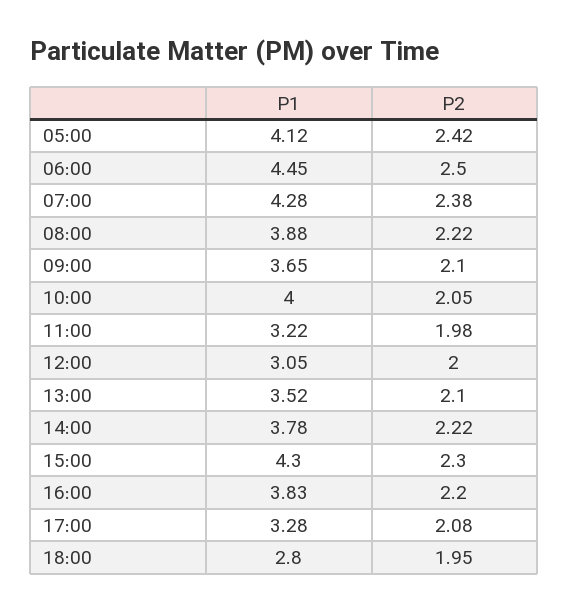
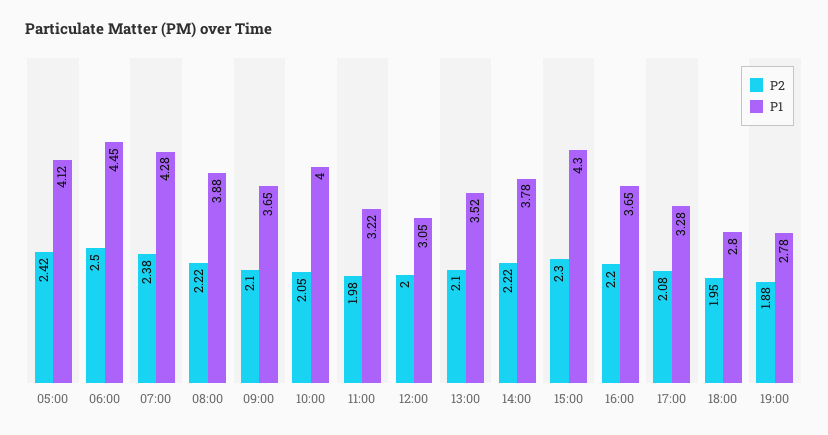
P1, 16:00: 3.83 -> 3.65
P2, 19:00: none -> 1.88
P1, 19:00: none -> 2.78

